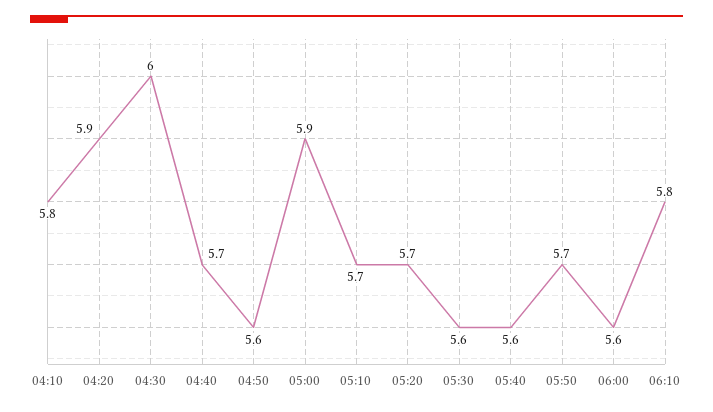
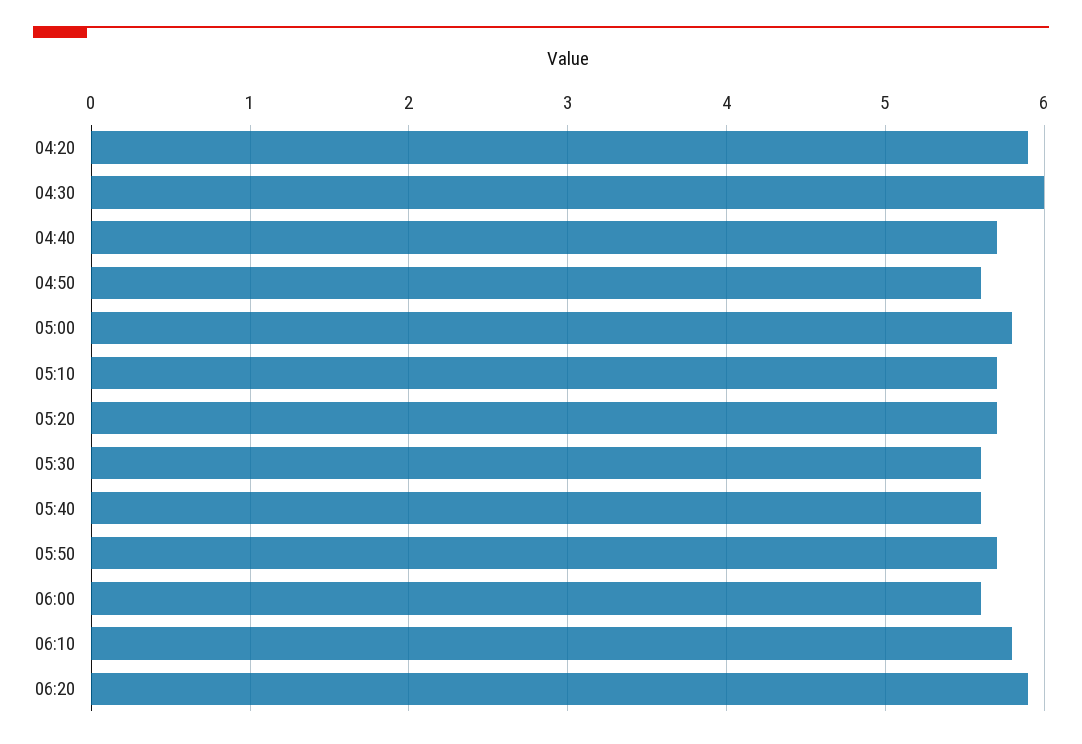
04:10: 5.8 -> none
05:00: 5.9 -> 5.8
06:20: none -> 5.9

